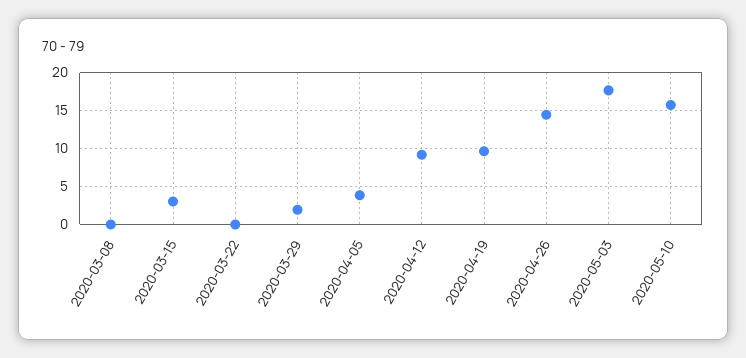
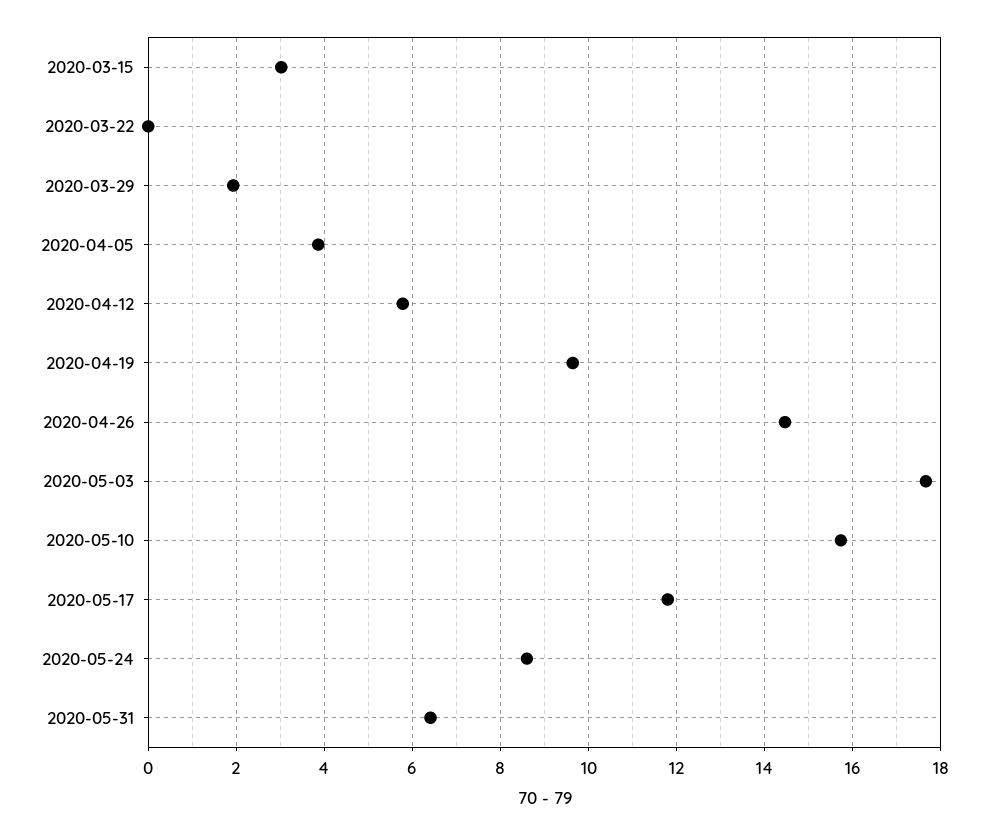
2020-03-08: 0 -> none
2020-04-12: 9 -> 5.8
2020-05-17: none -> 11.8
2020-05-24: none -> 8.6
2020-05-31: none -> 6.4

